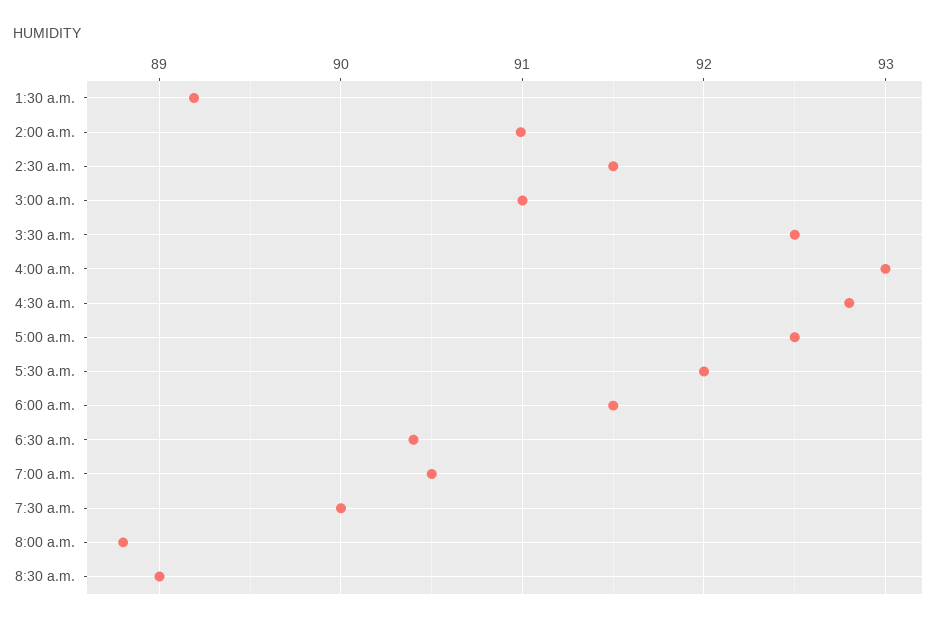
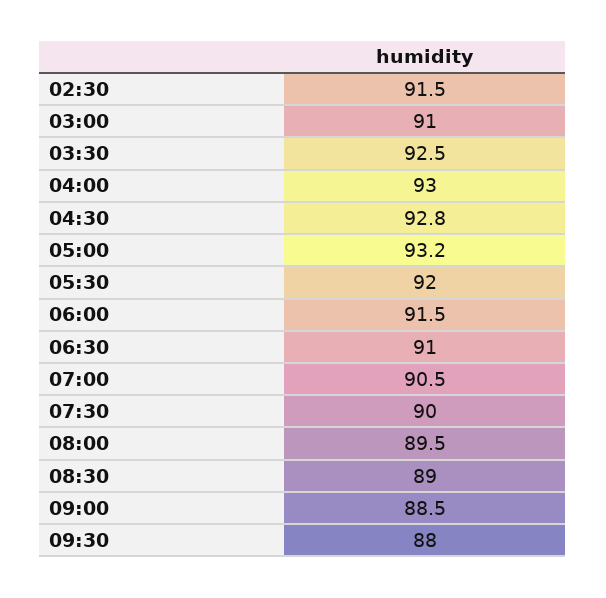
1:30 a.m.: 89.2 -> none
2:00 a.m.: 91 -> none
5:00 a.m.: 92.5 -> 93.2
6:30 a.m.: 90.4 -> 91
8:00 a.m.: 88.8 -> 89.5
09:00: none -> 88.5
09:30: none -> 88

